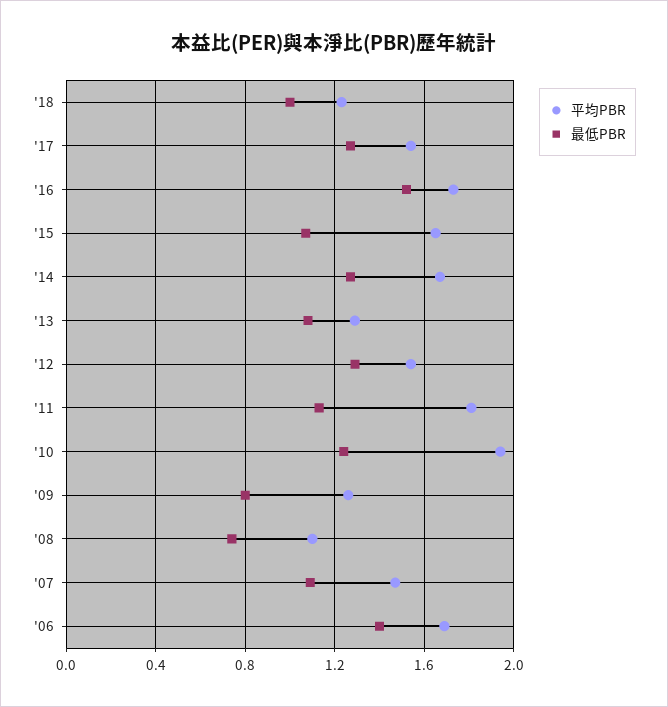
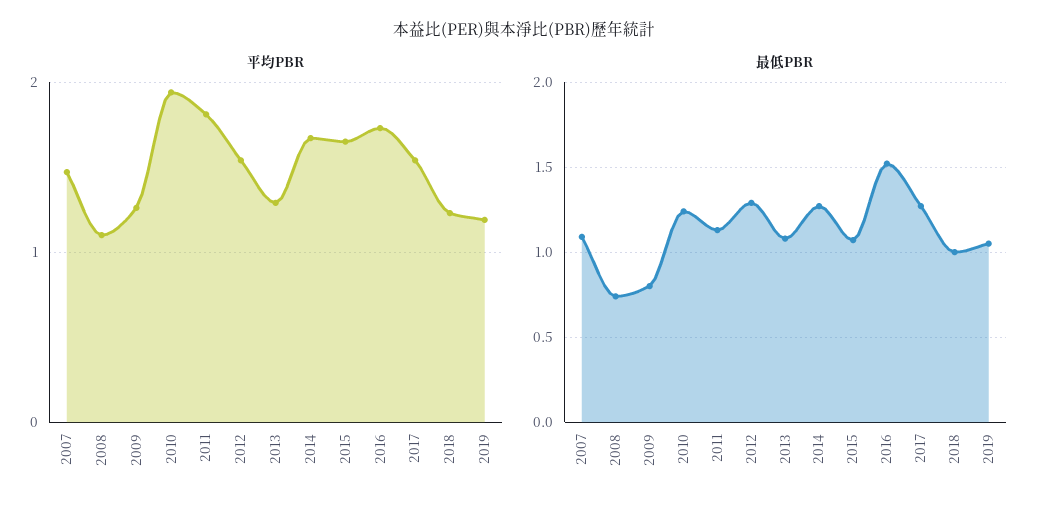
平均PBR, '06: 1.7 -> none
最低PBR, '06: 1.4 -> none
平均PBR, 2019: none -> 1.2
最低PBR, 2019: none -> 1.05

